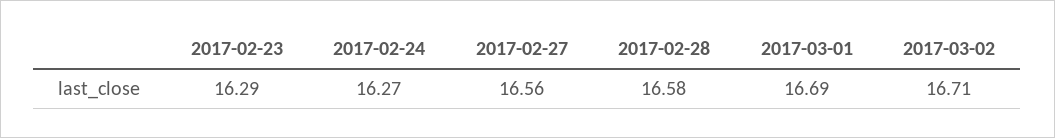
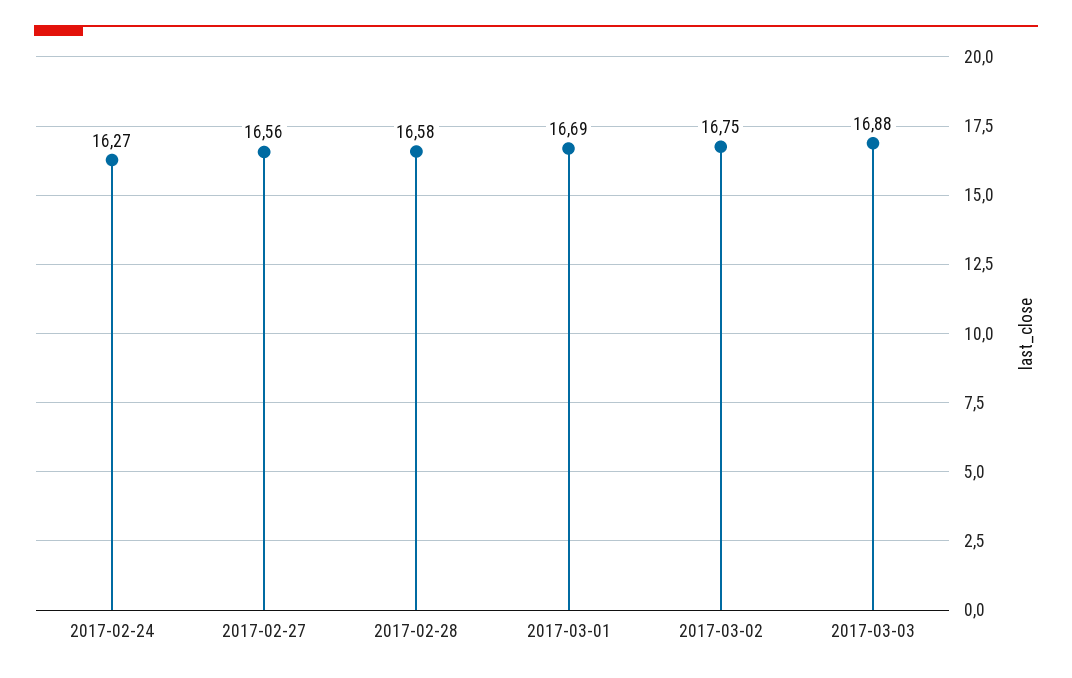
2017-02-23: 16.29 -> none
2017-03-02: 16.71 -> 16.75
2017-03-03: none -> 16.88

